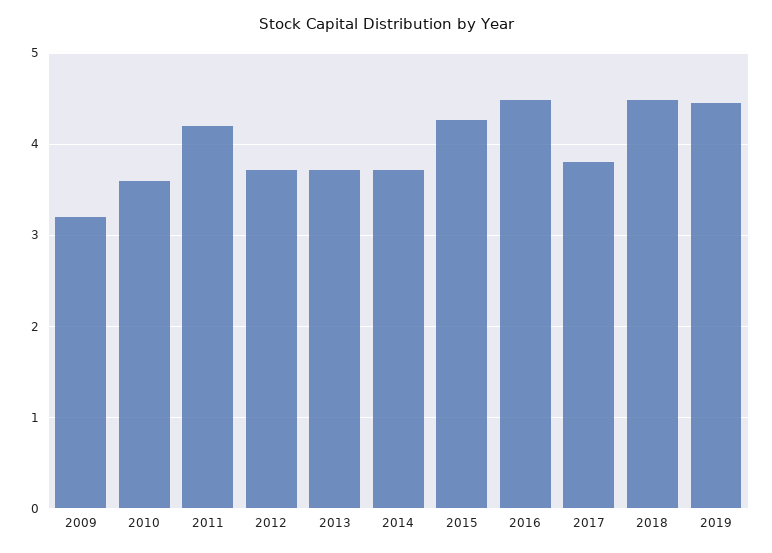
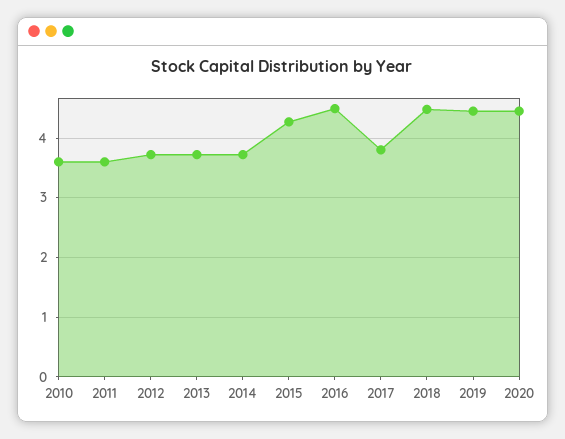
2009: 3.2 -> none
2011: 4.2 -> 3.6
2020: none -> 4.4

